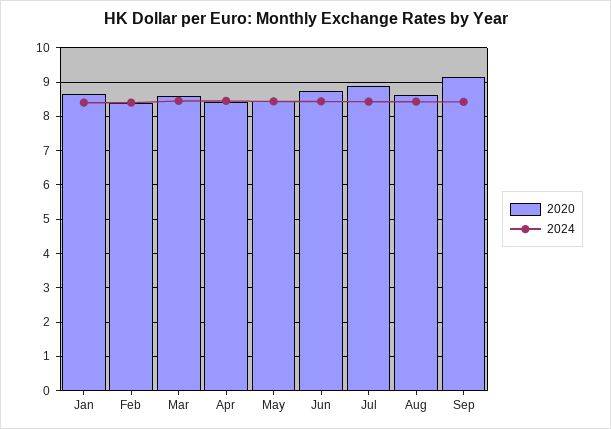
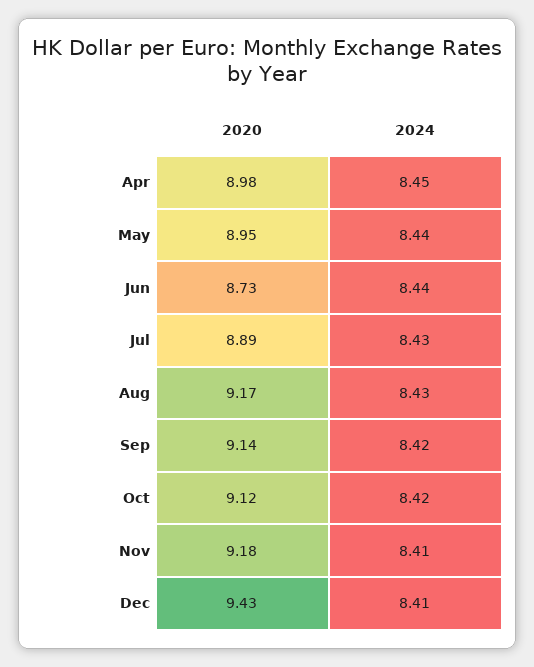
2020, Jan: 8.6 -> none
2024, Jan: 8.4 -> none
2020, Feb: 8.4 -> none
2024, Feb: 8.4 -> none
2020, Mar: 8.6 -> none
2024, Mar: 8.4 -> none
2020, Apr: 8.4 -> 8.98
2020, May: 8.4 -> 8.95
2020, Aug: 8.6 -> 9.17
2020, Oct: none -> 9.12
2024, Oct: none -> 8.42
2020, Nov: none -> 9.18
2024, Nov: none -> 8.41
2020, Dec: none -> 9.43
2024, Dec: none -> 8.41

